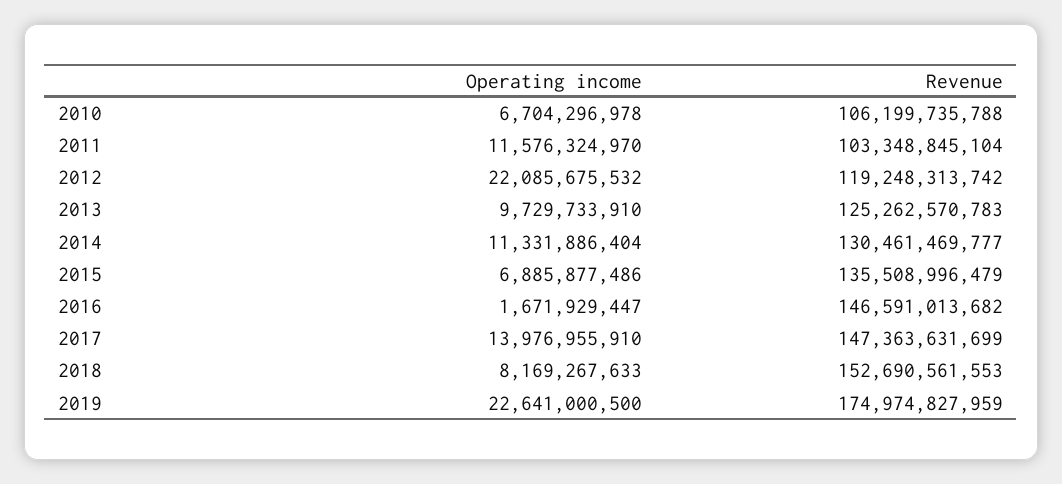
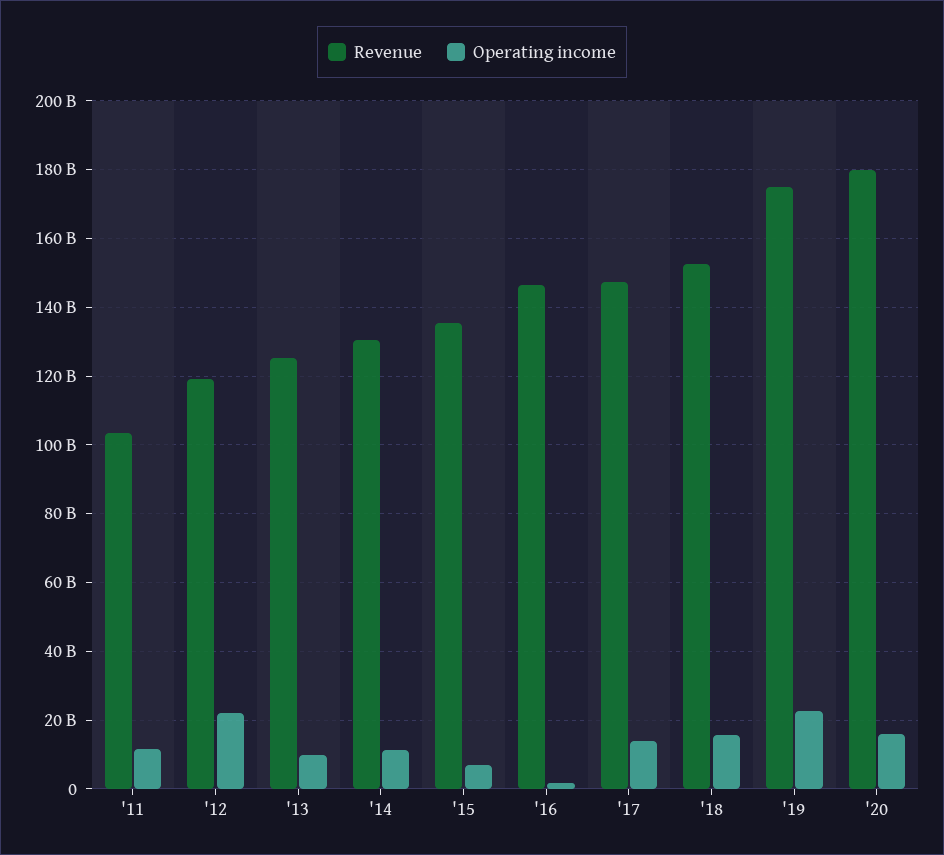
Operating income, 2010: 6704296978 -> none
Revenue, 2010: 106199735788 -> none
Operating income, 2018: 8169267633 -> 16000000000
Revenue, '20: none -> 180000000000
Operating income, '20: none -> 16000000000

